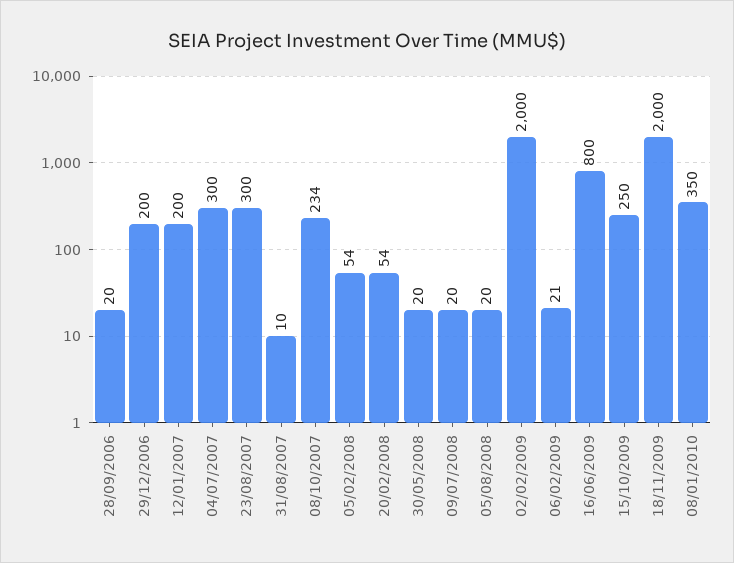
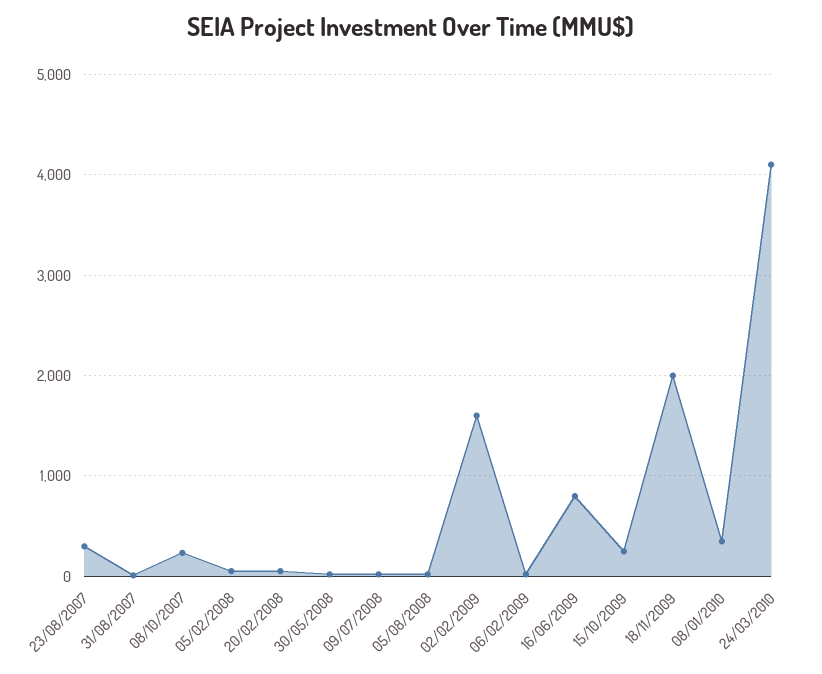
28/09/2006: 20 -> none
29/12/2006: 200 -> none
12/01/2007: 200 -> none
04/07/2007: 300 -> none
02/02/2009: 2000 -> 1600
24/03/2010: none -> 4100

